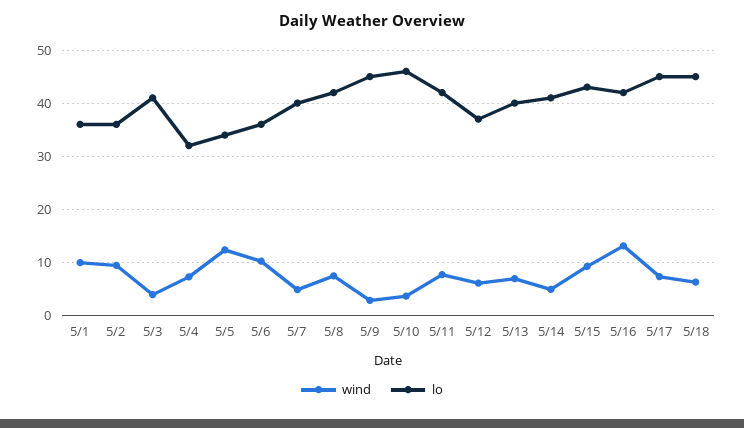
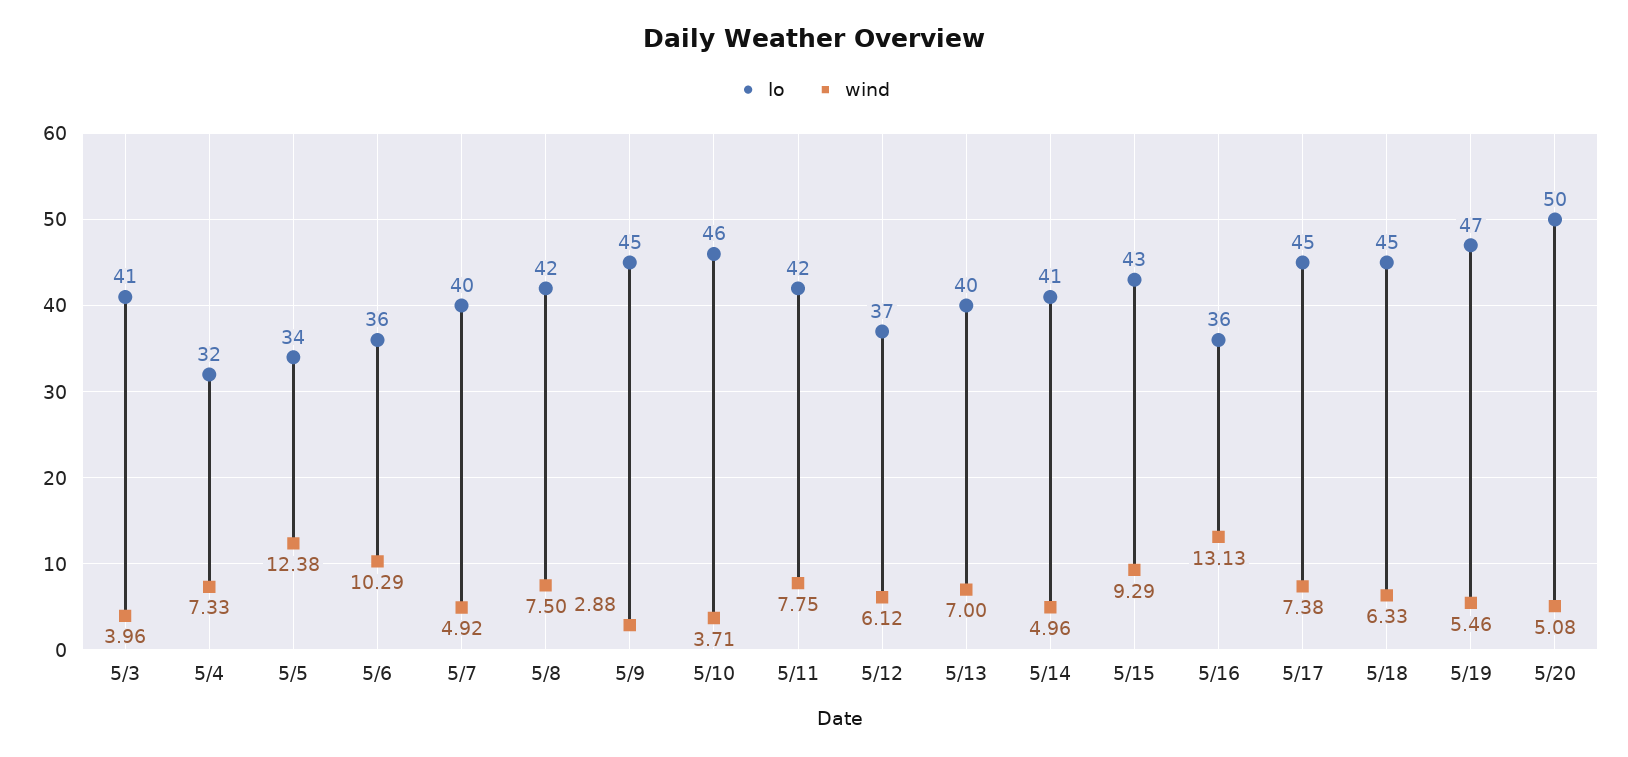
wind, 5/1: 10 -> none
lo, 5/1: 36 -> none
wind, 5/2: 10 -> none
lo, 5/2: 36 -> none
lo, 5/16: 42 -> 36
lo, 5/19: none -> 47
wind, 5/19: none -> 5.46
lo, 5/20: none -> 50
wind, 5/20: none -> 5.08

